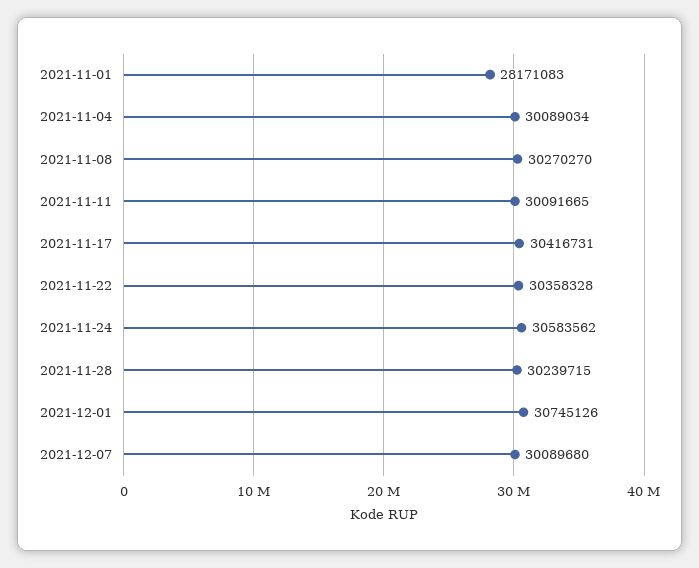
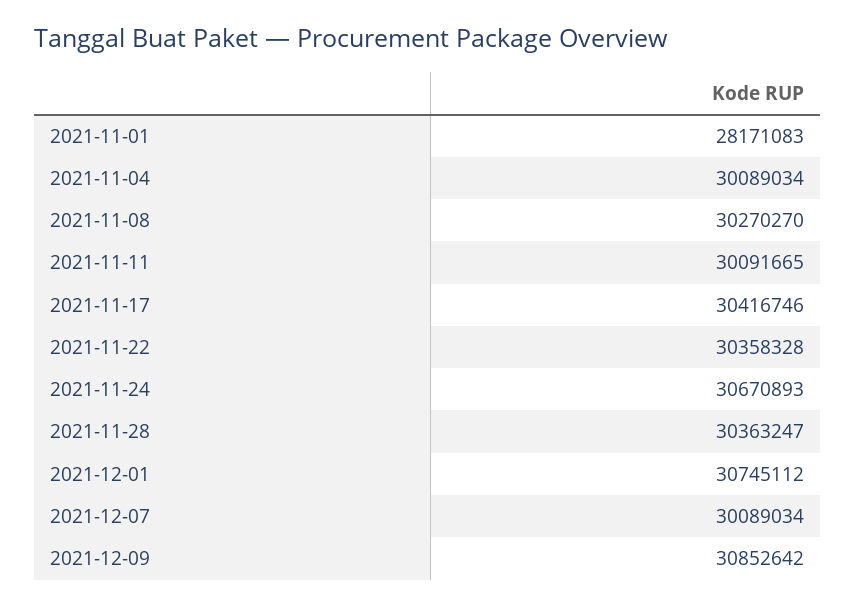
2021-11-17: 30416731 -> 30416746
2021-11-24: 30583562 -> 30670893
2021-11-28: 30239715 -> 30363247
2021-12-01: 30745126 -> 30745112
2021-12-07: 30089680 -> 30089034
2021-12-09: none -> 30852642

